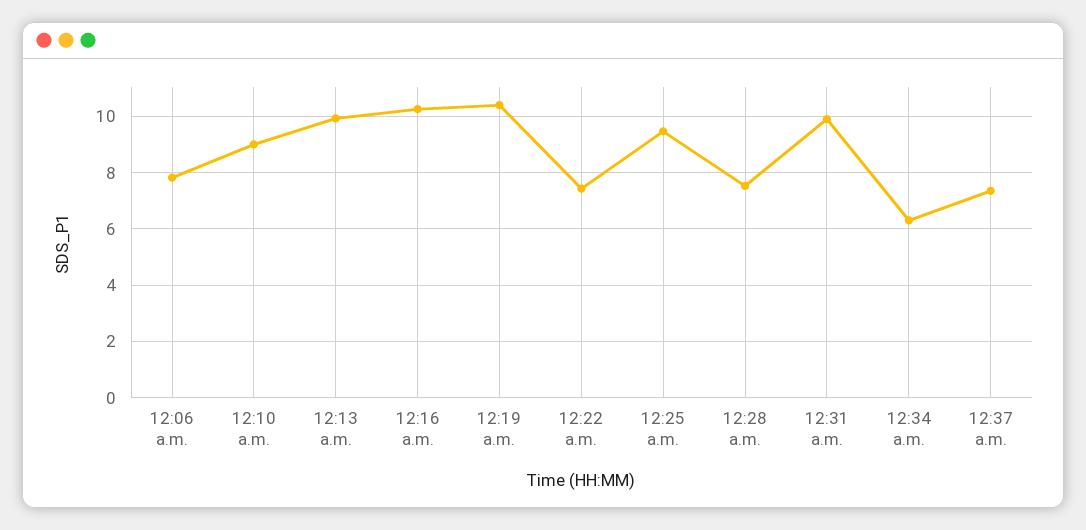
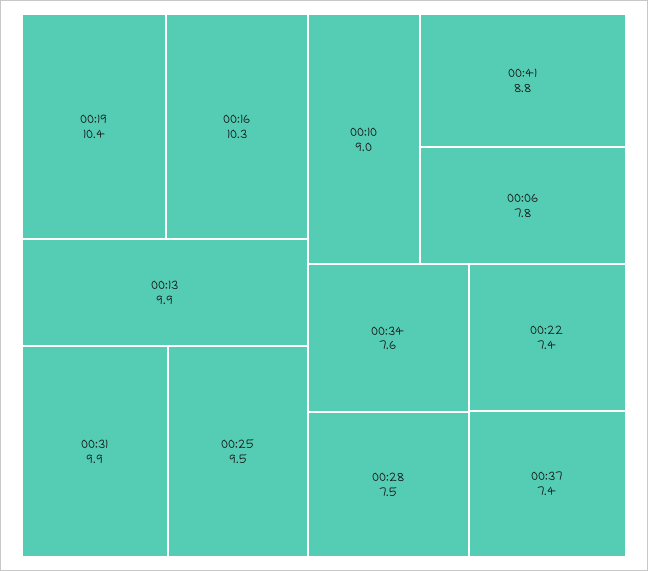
12:34 a.m.: 6.25 -> 7.6
00:41: none -> 8.8

